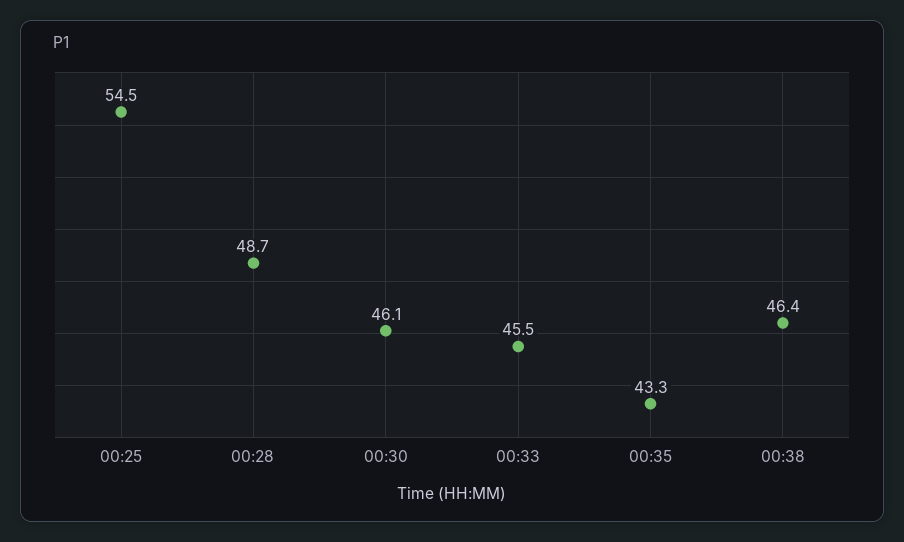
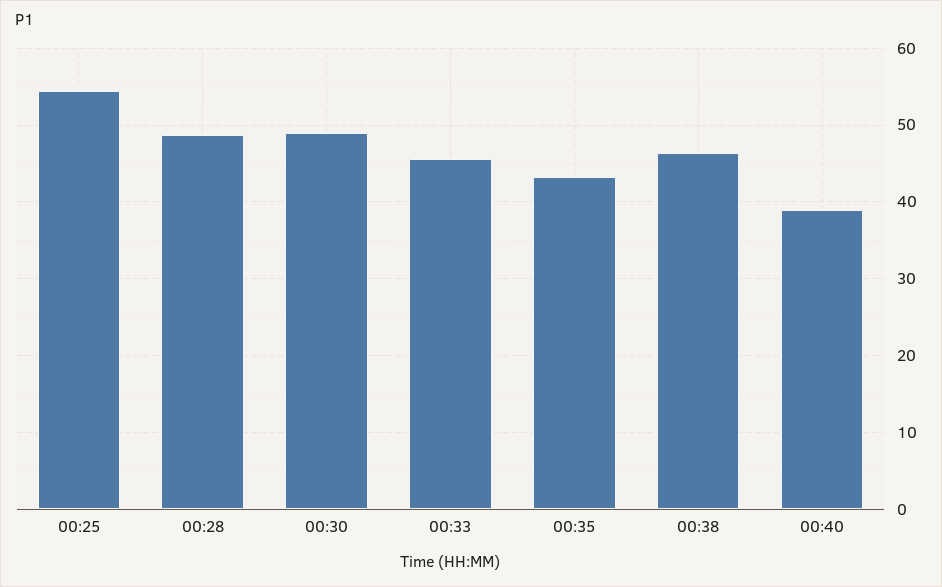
00:30: 46.1 -> 49
00:40: none -> 39

